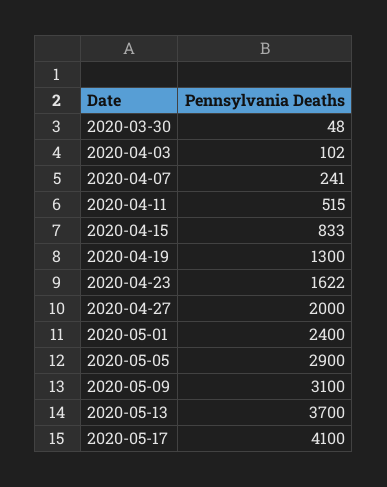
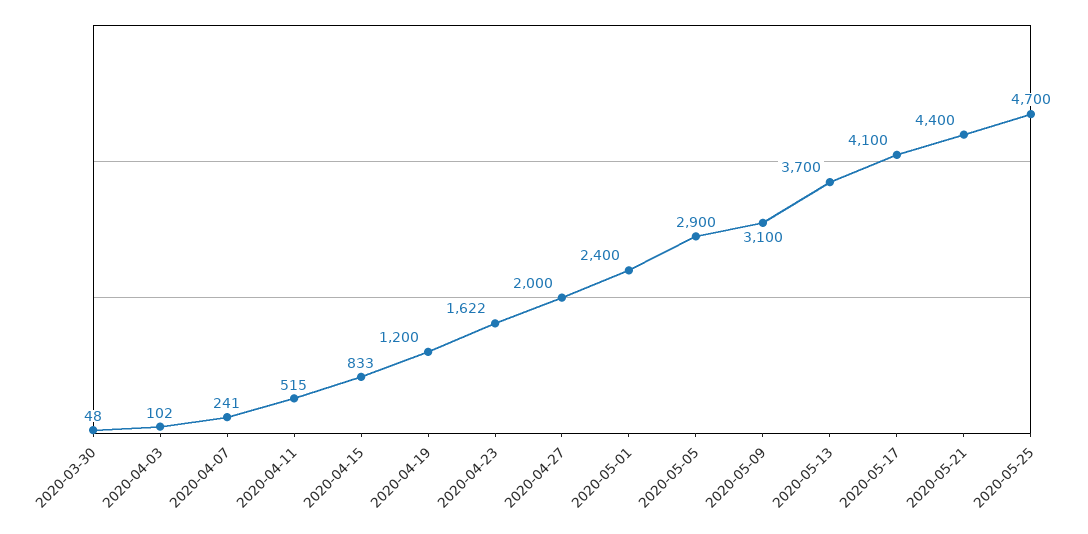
2020-04-19: 1300 -> 1200
2020-05-21: none -> 4400
2020-05-25: none -> 4700

